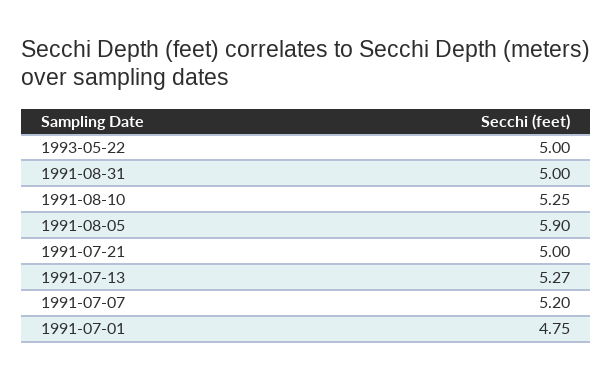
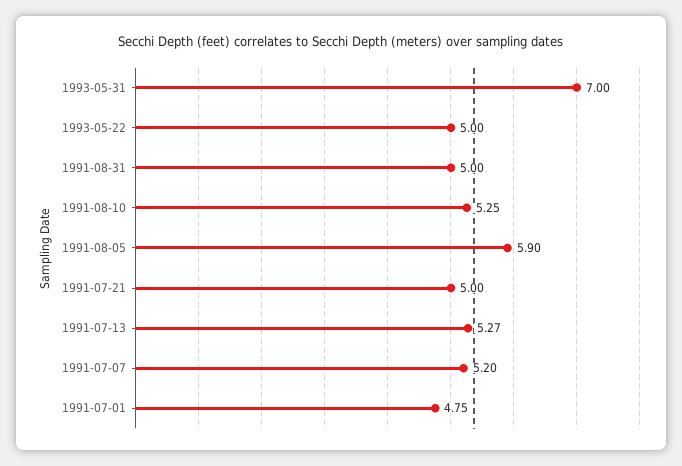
1993-05-31: none -> 7

